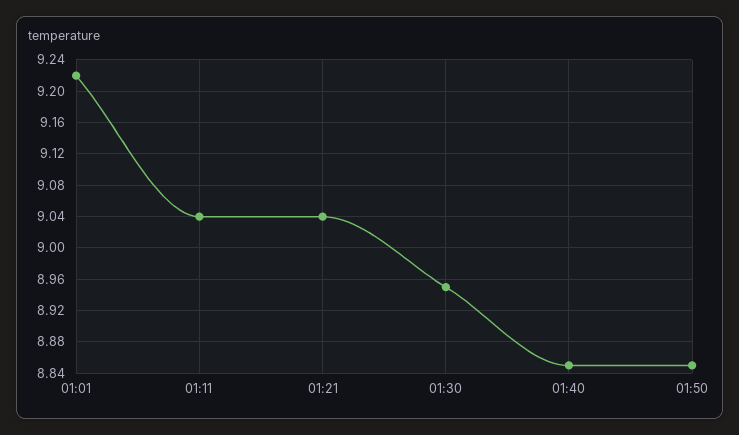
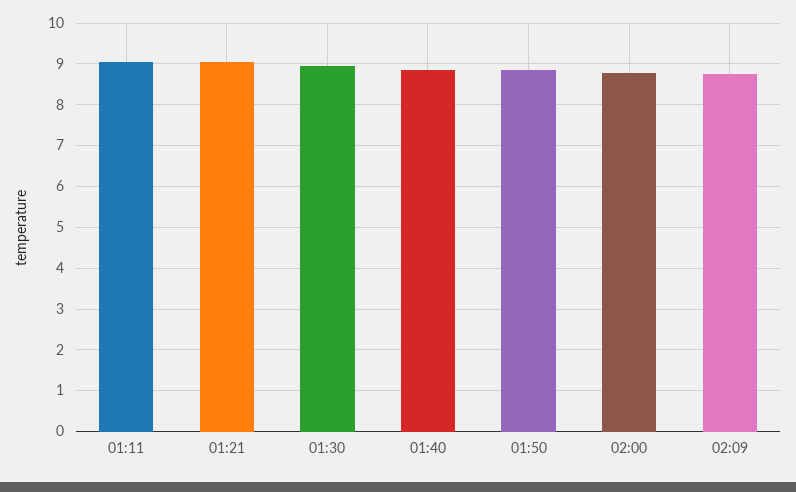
01:01: 9.22 -> none
02:00: none -> 8.8
02:09: none -> 8.8

